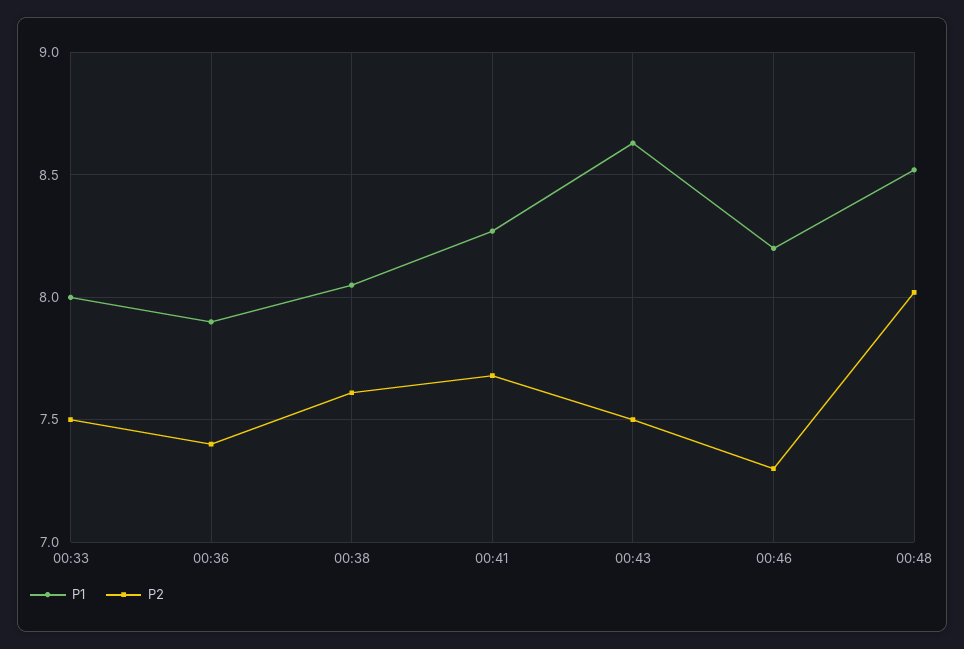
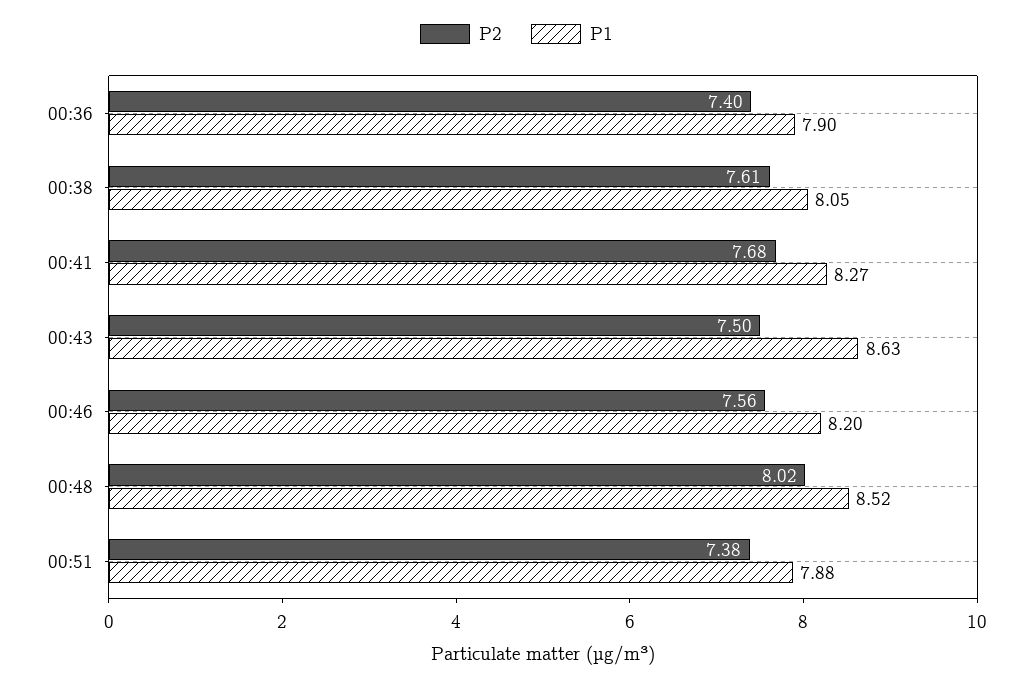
P1, 00:33: 8 -> none
P2, 00:33: 7.5 -> none
P2, 00:46: 7.3 -> 7.56
P2, 00:51: none -> 7.38
P1, 00:51: none -> 7.88

